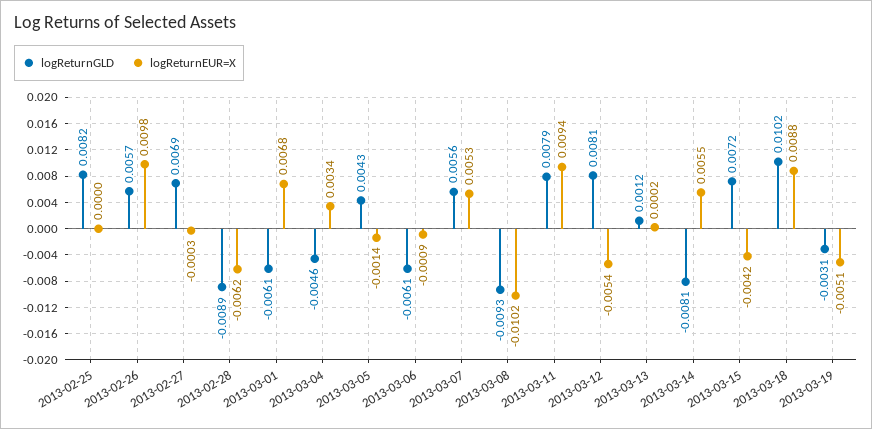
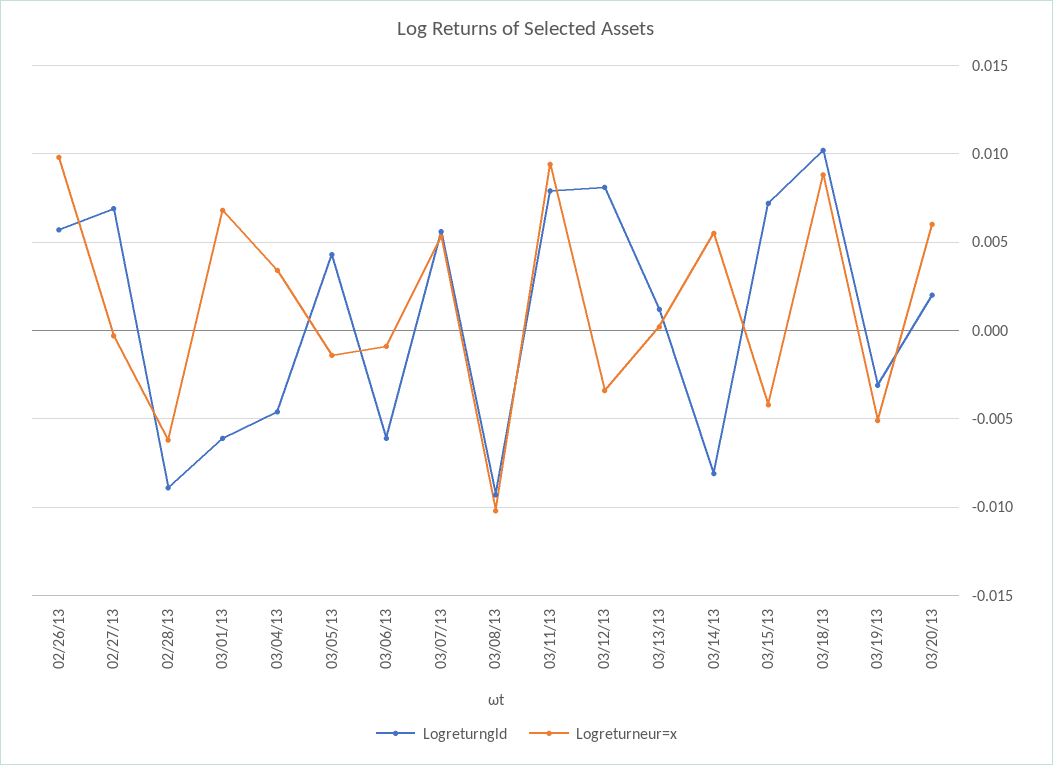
logReturnGLD, 2013-02-25: 0.0082 -> none
logReturnEUR=X, 2013-02-25: 0 -> none
logReturnEUR=X, 2013-03-12: -0.0054 -> -0.0035
logReturnGLD, 03/20/13: none -> 0.002
logReturnEUR=X, 03/20/13: none -> 0.006

